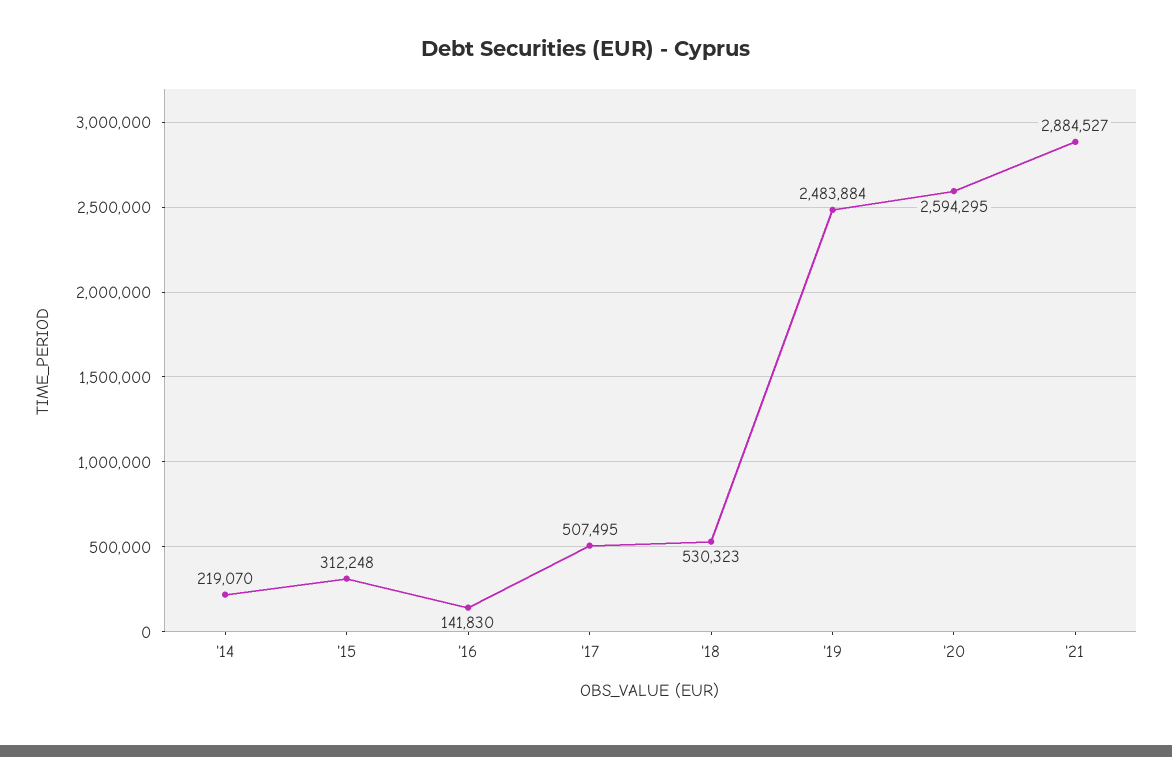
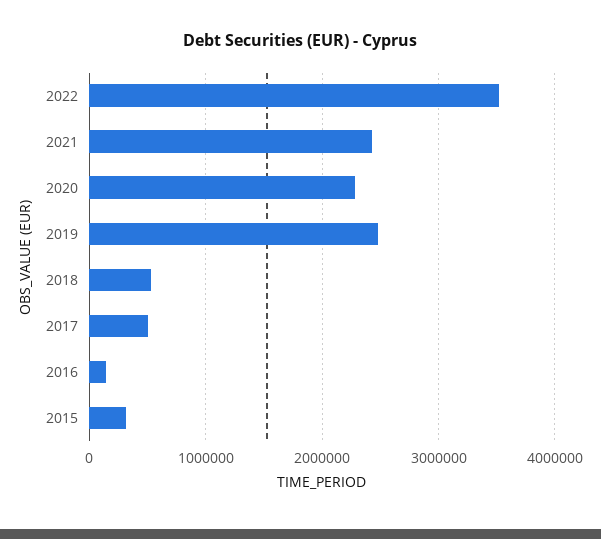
'14: 219070 -> none
'20: 2594295 -> 2300000
'21: 2884527 -> 2400000
2022: none -> 3500000

